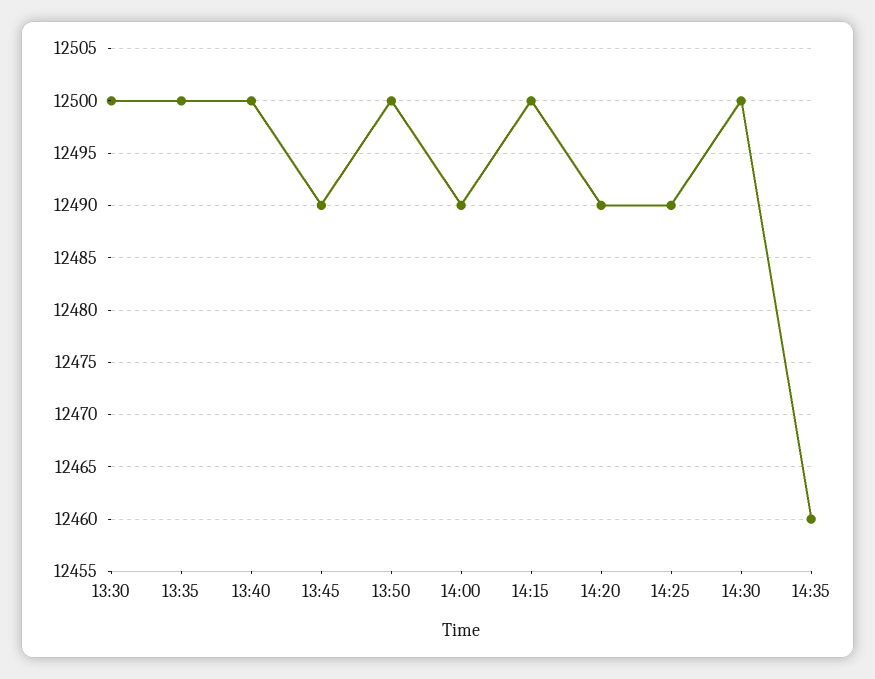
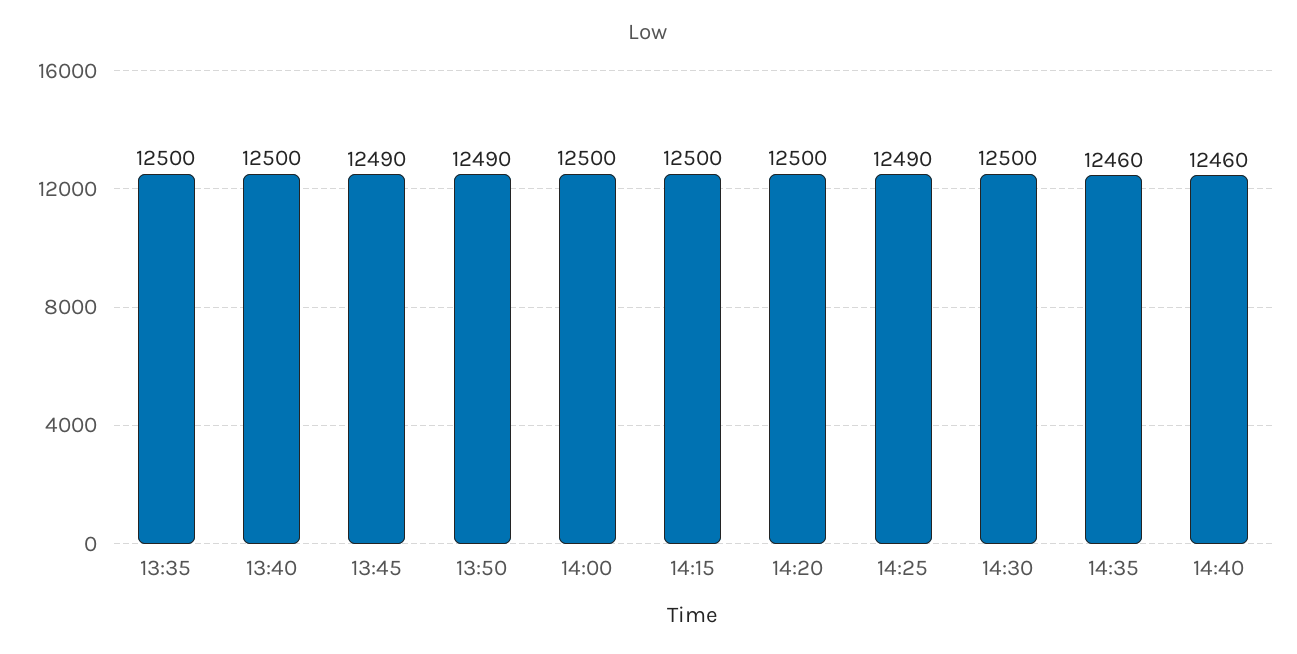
13:30: 12500 -> none
13:50: 12500 -> 12490
14:00: 12490 -> 12500
14:20: 12490 -> 12500
14:40: none -> 12460

